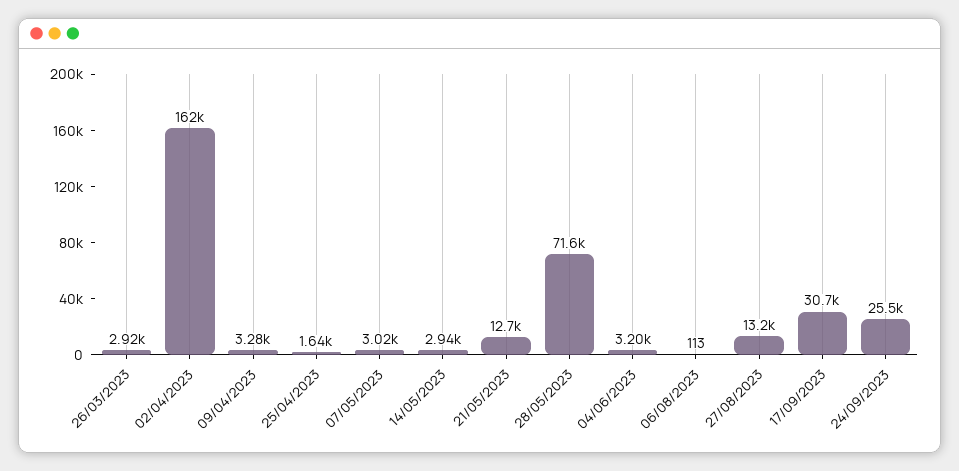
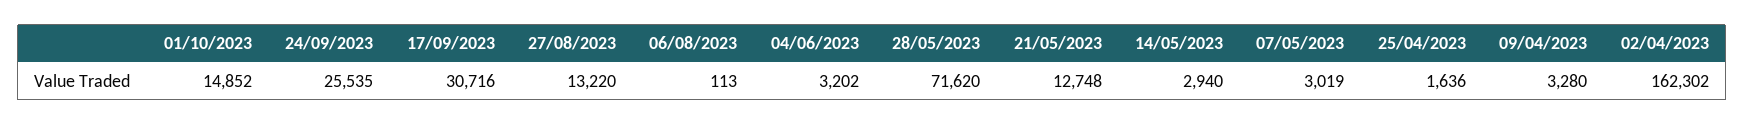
26/03/2023: 2920 -> none
01/10/2023: none -> 14852

